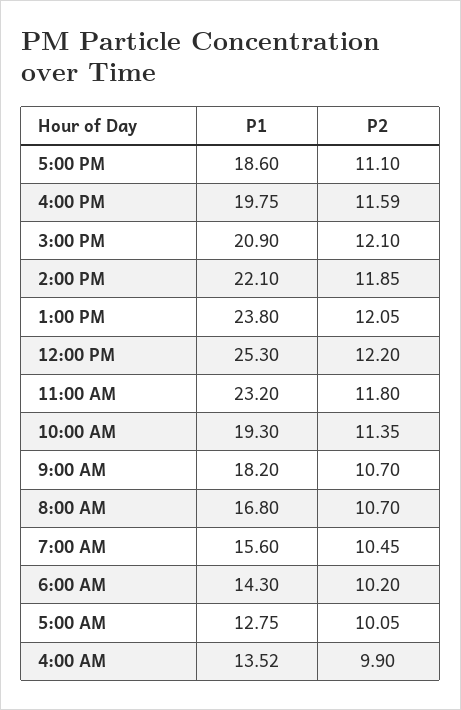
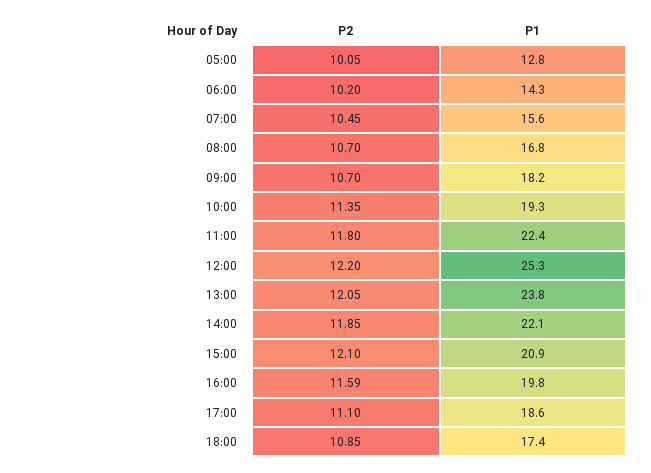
P1, 11:00 AM: 23.2 -> 22.4
P1, 4:00 AM: 13.52 -> none
P2, 4:00 AM: 9.9 -> none
P2, 18:00: none -> 10.85
P1, 18:00: none -> 17.4

